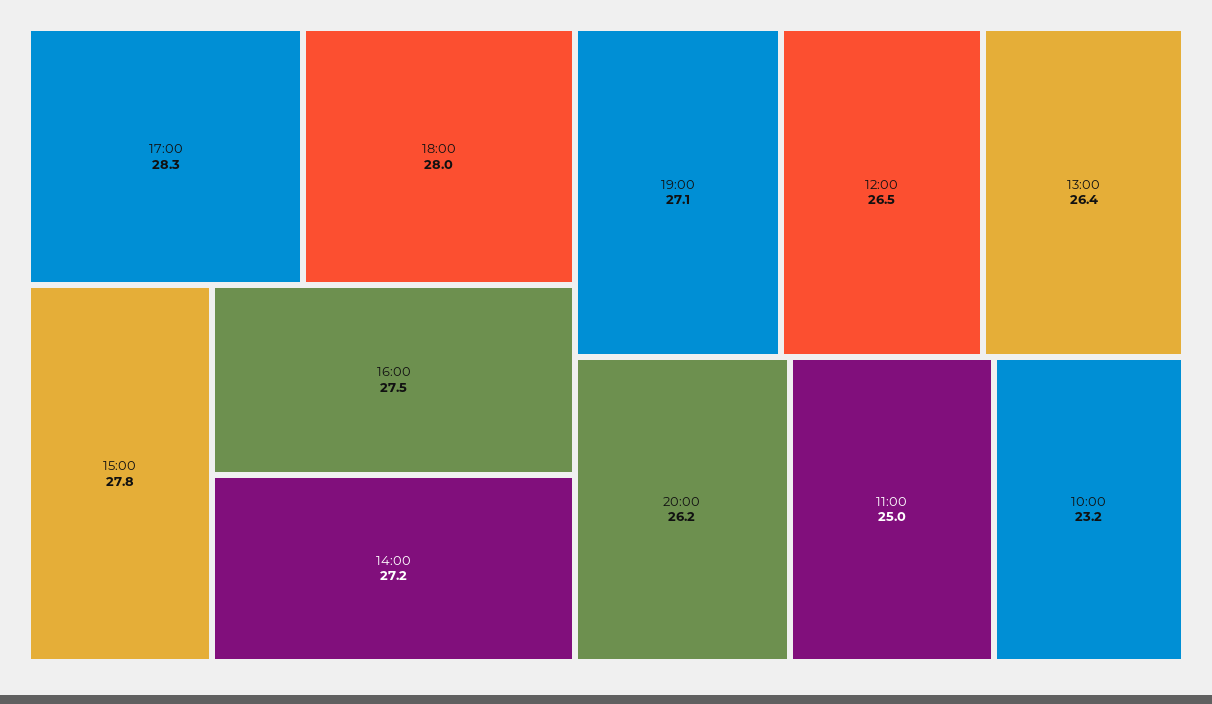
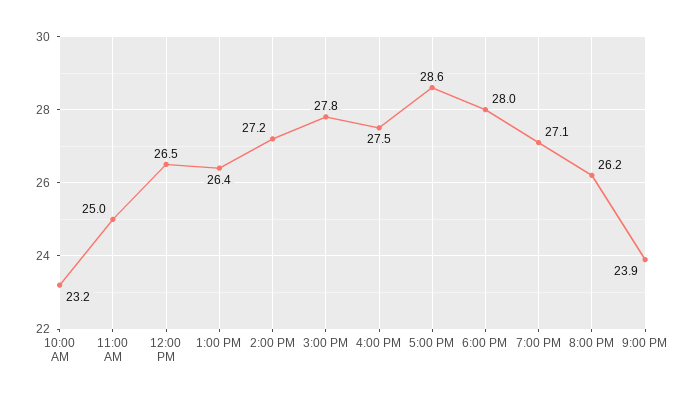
17:00: 28.3 -> 28.6
9:00 PM: none -> 23.9

